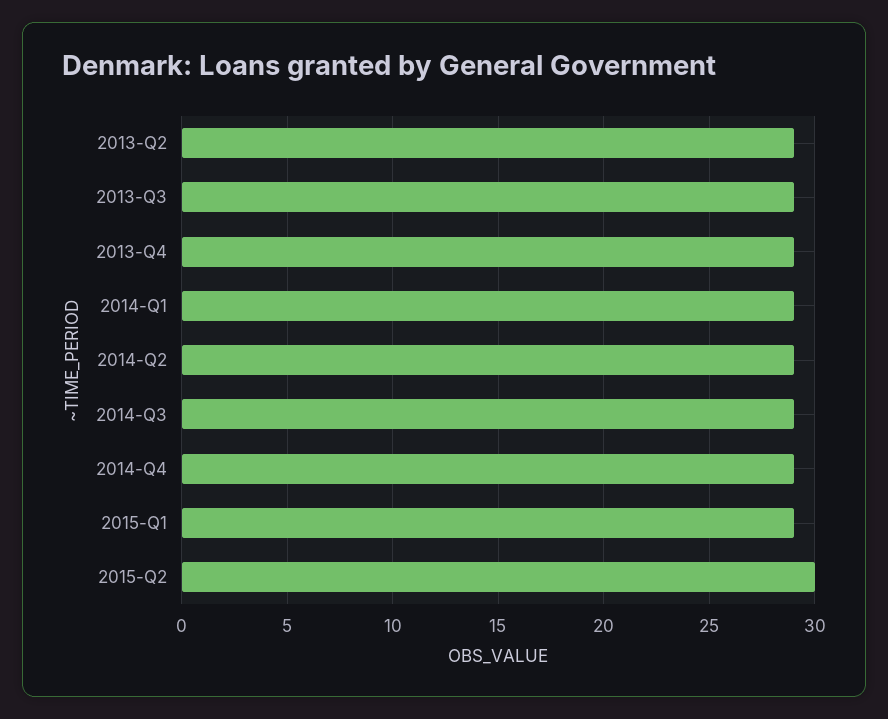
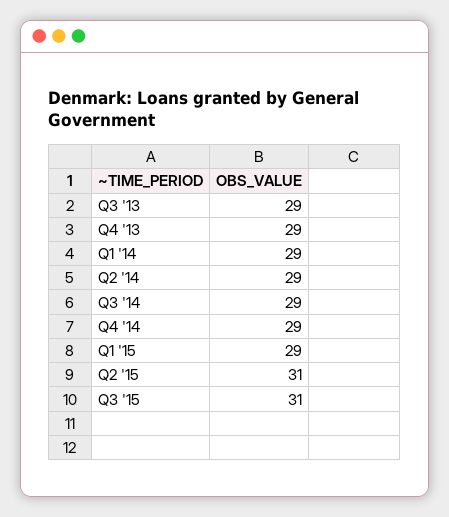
2013-Q2: 29 -> none
2015-Q2: 30 -> 31
Q3 '15: none -> 31

